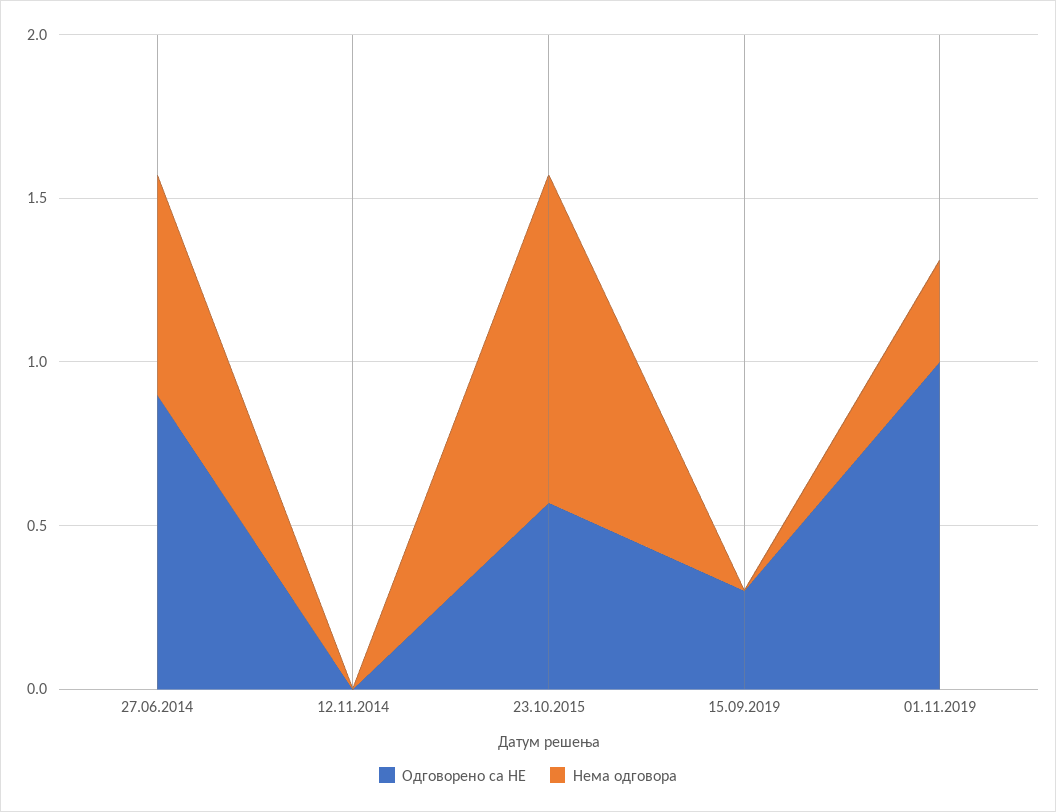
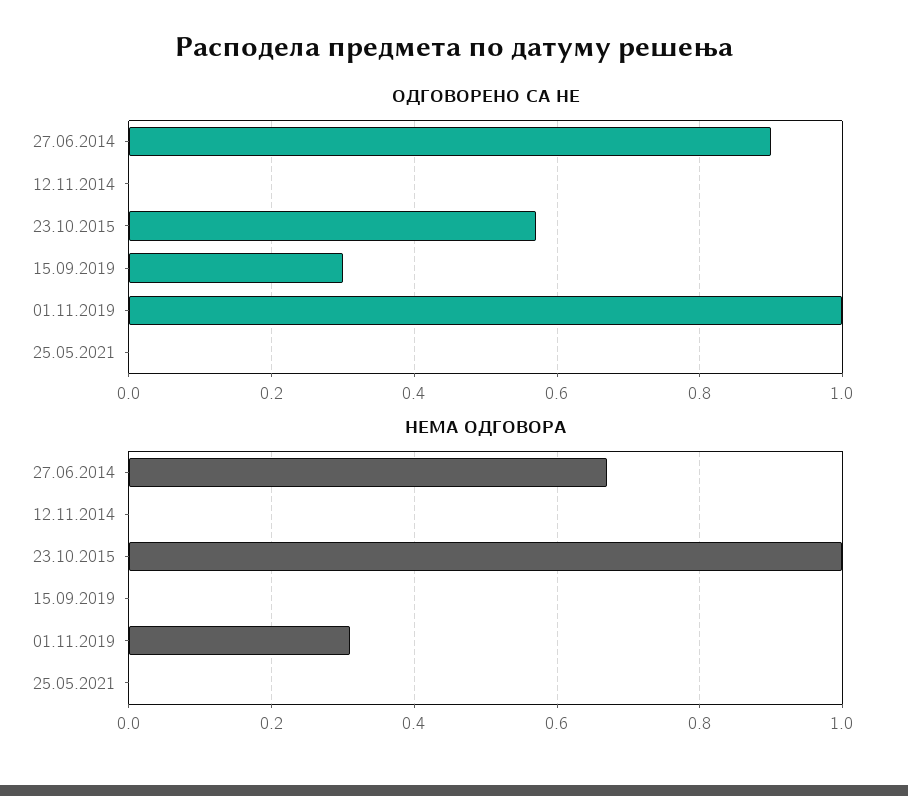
Одговорено са НЕ, 25.05.2021: none -> 0
Нема одговора, 25.05.2021: none -> 0

